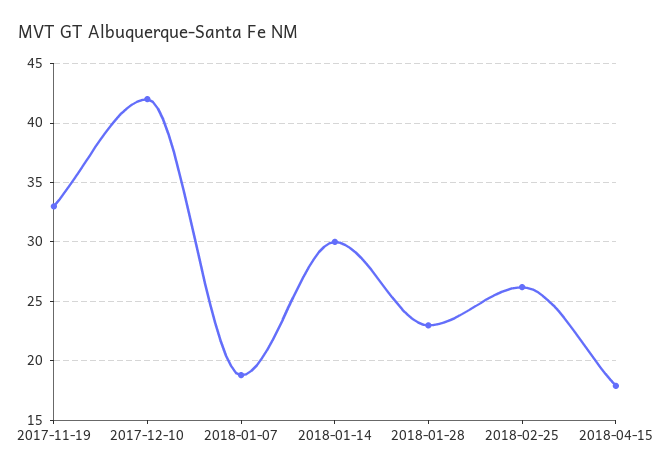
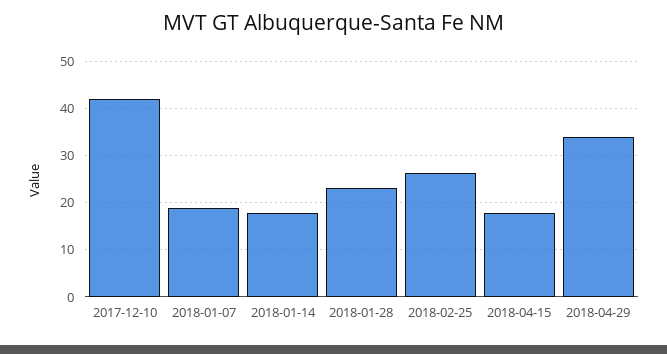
2017-11-19: 33 -> none
2018-01-14: 30 -> 18
2018-04-29: none -> 34

